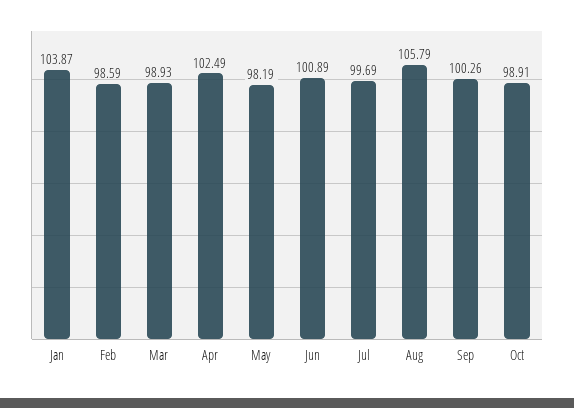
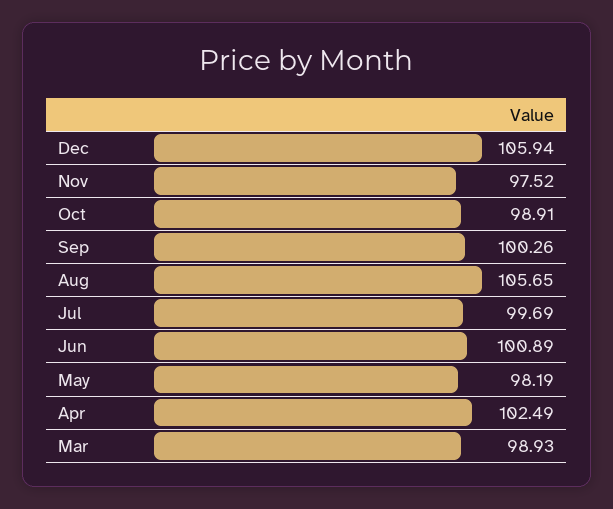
Jan: 103.87 -> none
Feb: 98.59 -> none
Aug: 105.79 -> 105.65
Dec: none -> 105.94
Nov: none -> 97.52

